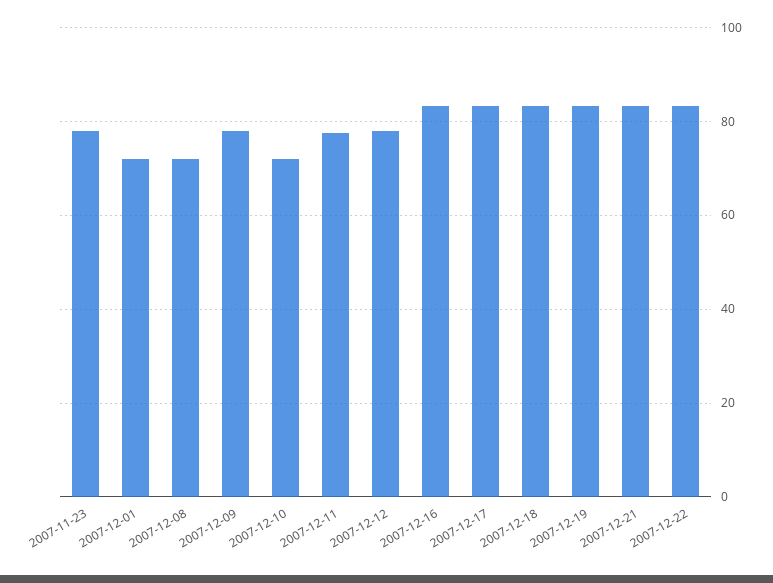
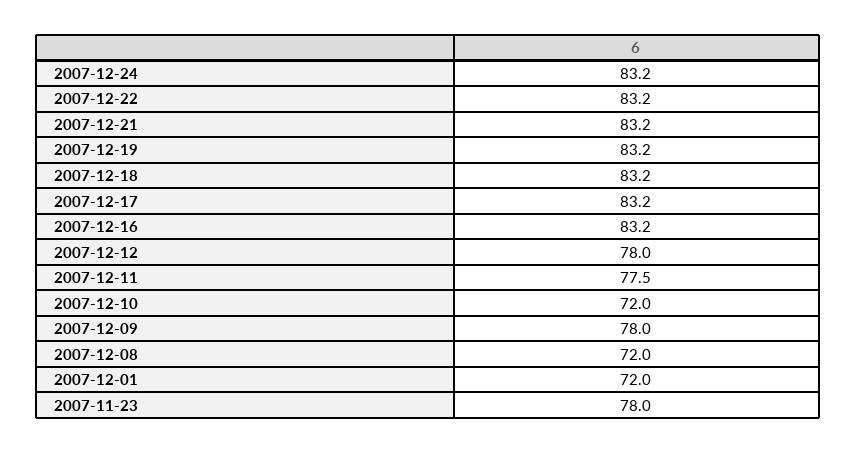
2007-12-24: none -> 83.2

